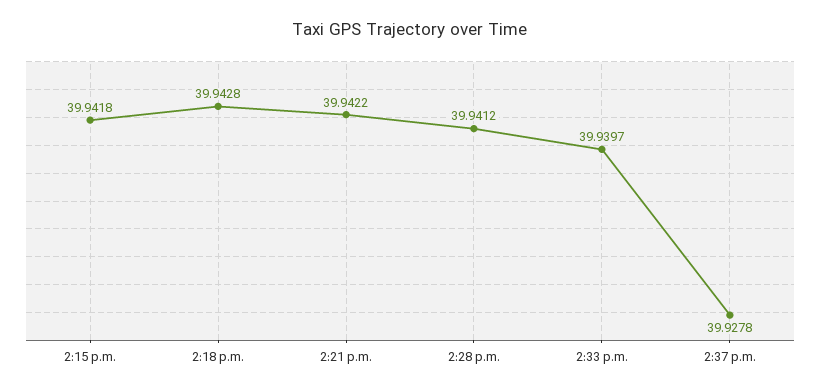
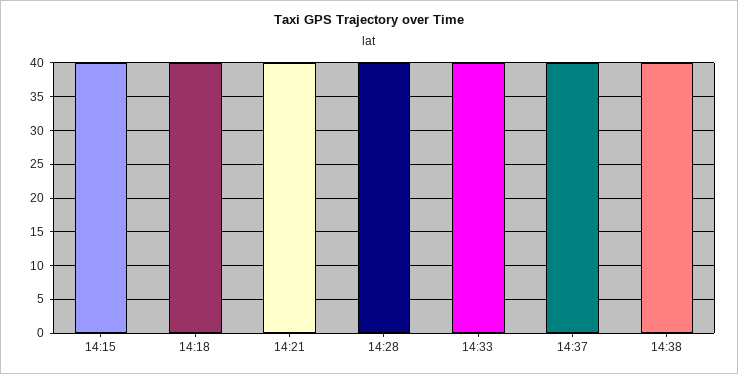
14:38: none -> 40

